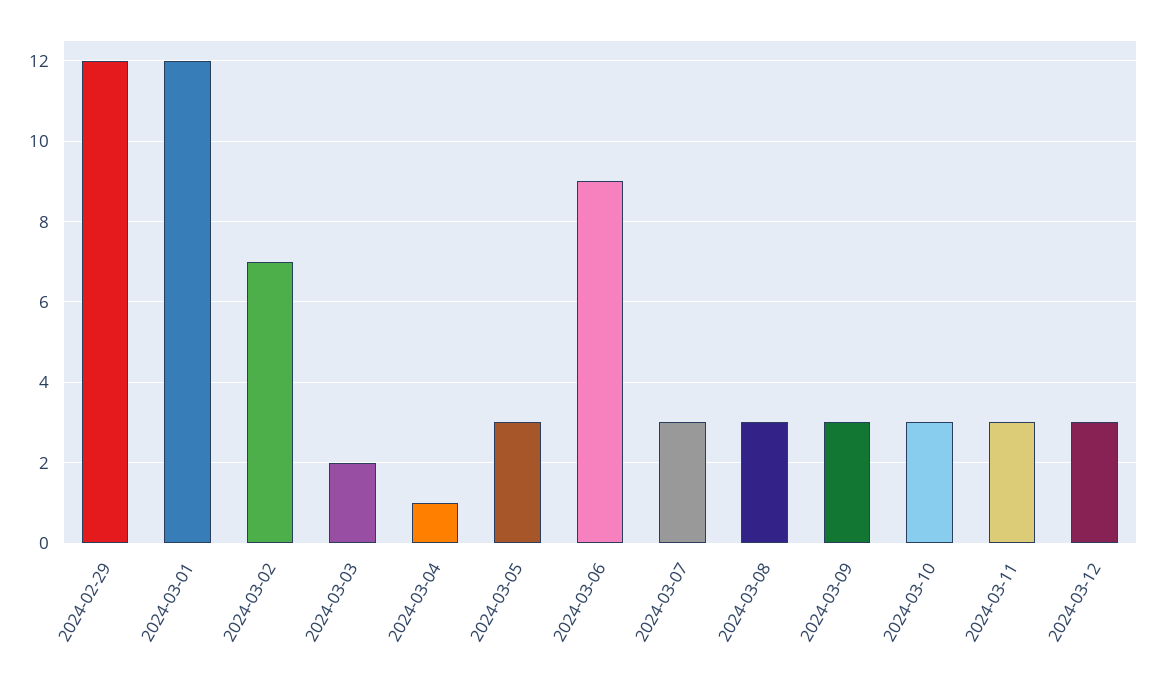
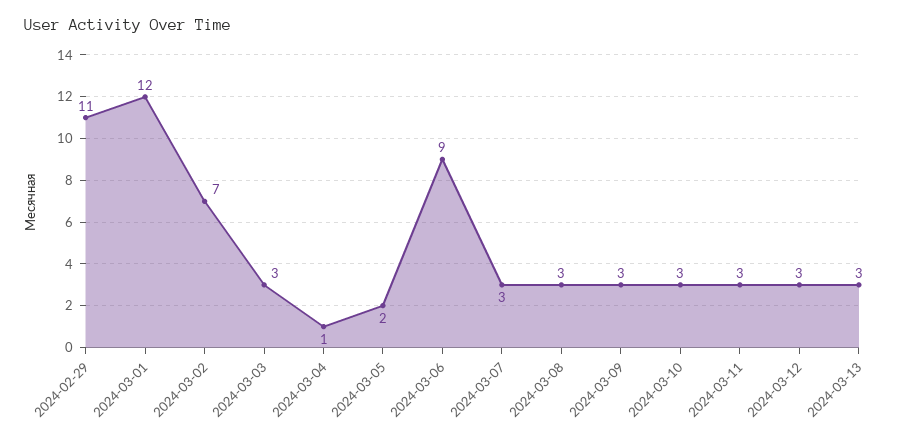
2024-02-29: 12 -> 11
2024-03-03: 2 -> 3
2024-03-05: 3 -> 2
2024-03-13: none -> 3

